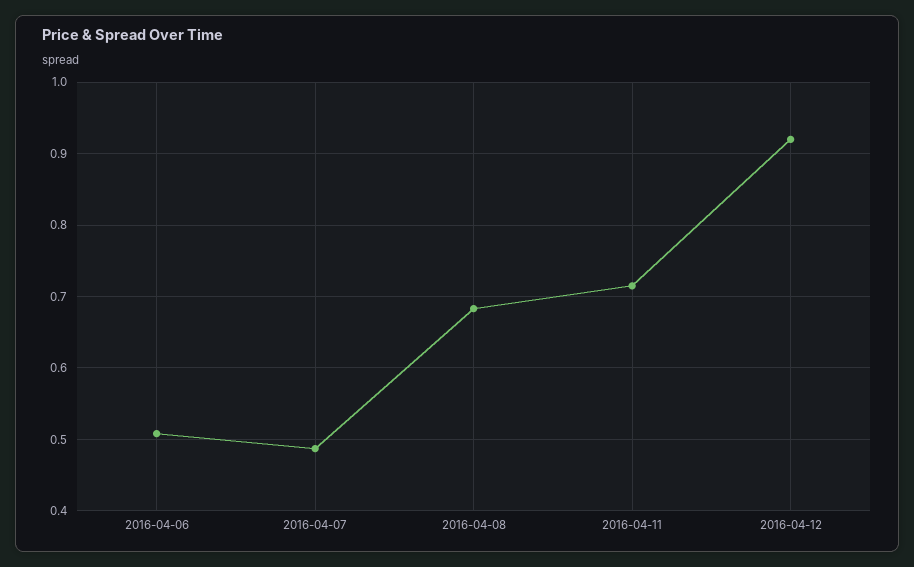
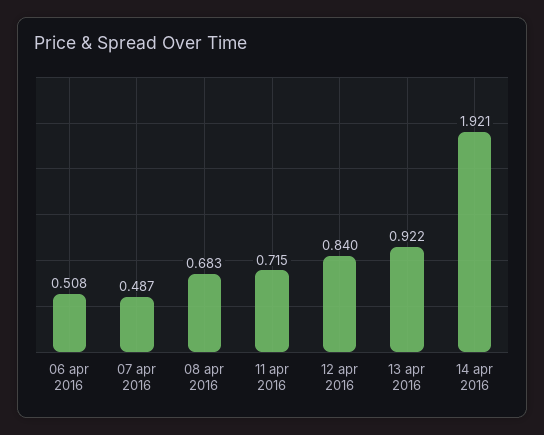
2016-04-12: 0.92 -> 0.84
13 apr 2016: none -> 0.922
14 apr 2016: none -> 1.921

